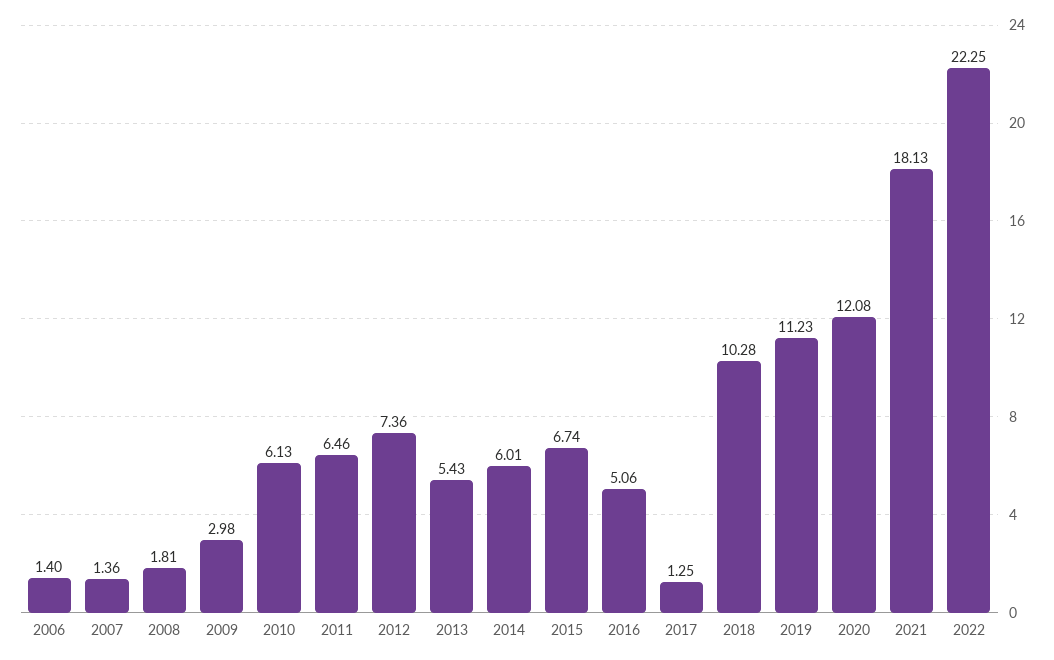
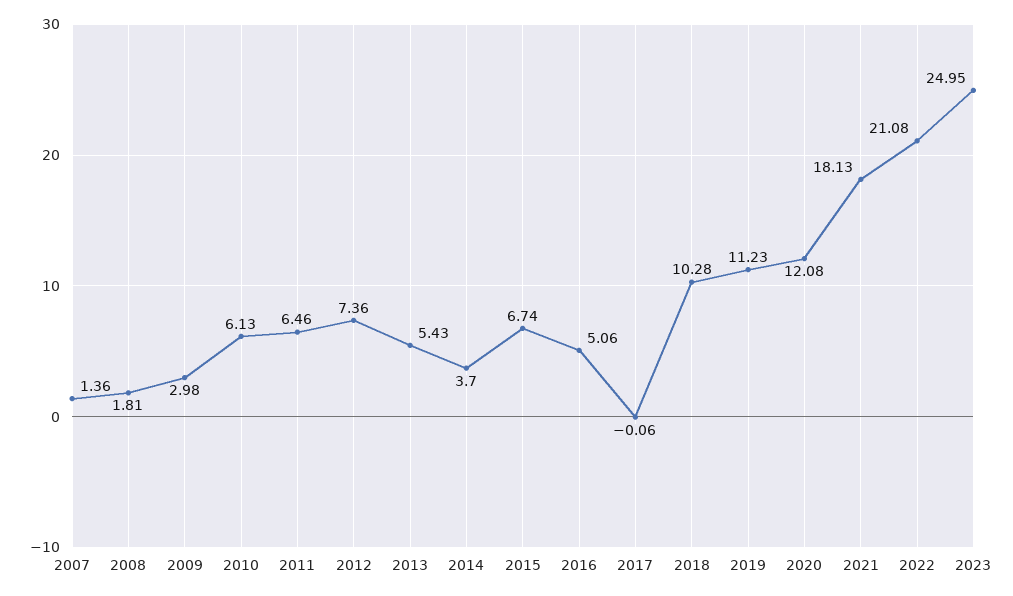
2006: 1.4 -> none
2014: 6.01 -> 3.7
2017: 1.25 -> -0.06
2022: 22.25 -> 21.08
2023: none -> 24.95

